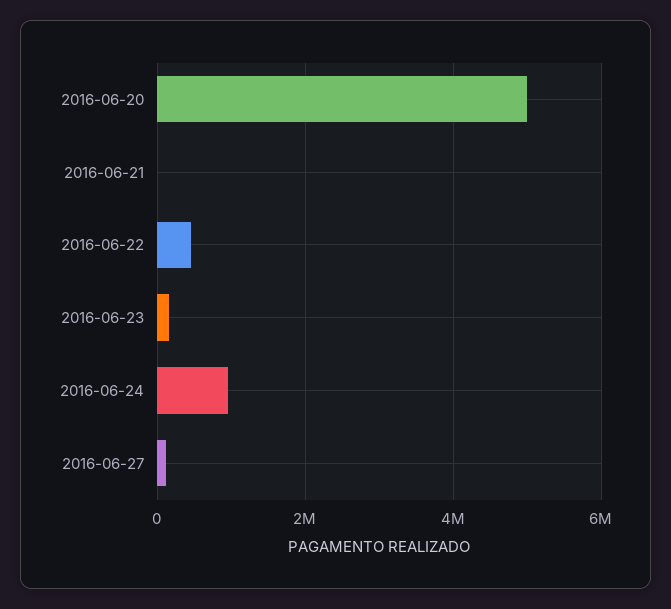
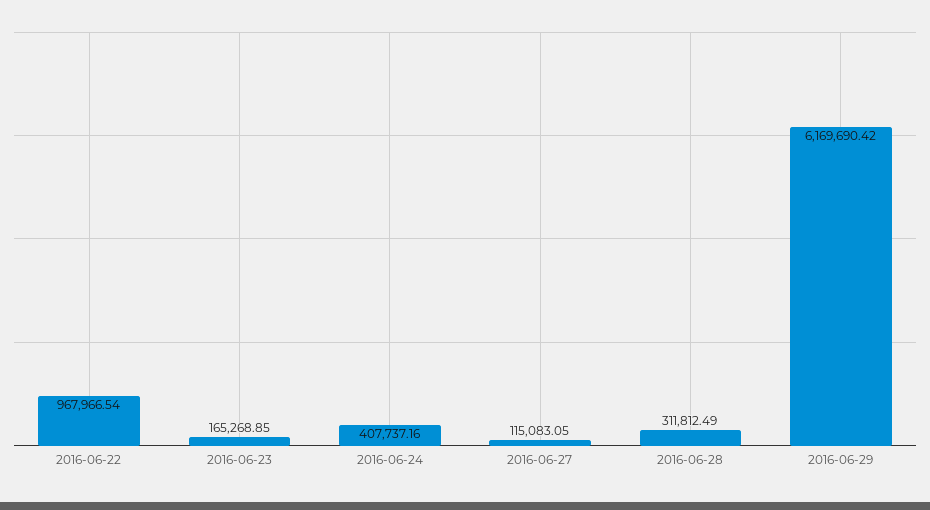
2016-06-20: 5000000 -> none
2016-06-21: 0 -> none
2016-06-22: 400000 -> 967966.54
2016-06-24: 1000000 -> 407737.16
2016-06-28: none -> 311812.49
2016-06-29: none -> 6169690.42

